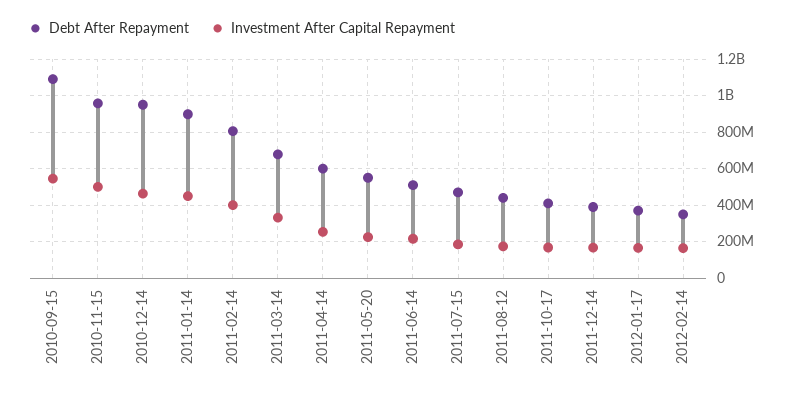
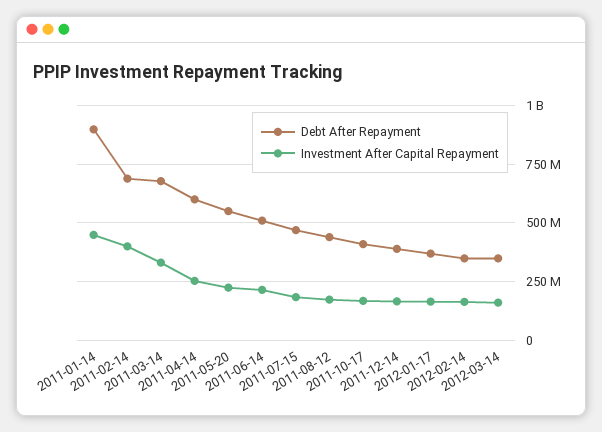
Debt After Repayment, 2010-09-15: 1100000000 -> none
Investment After Capital Repayment, 2010-09-15: 550000000 -> none
Debt After Repayment, 2010-11-15: 950000000 -> none
Investment After Capital Repayment, 2010-11-15: 500000000 -> none
Debt After Repayment, 2010-12-14: 950000000 -> none
Investment After Capital Repayment, 2010-12-14: 450000000 -> none
Debt After Repayment, 2011-02-14: 800000000 -> 700000000
Debt After Repayment, 2012-03-14: none -> 350000000
Investment After Capital Repayment, 2012-03-14: none -> 150000000

